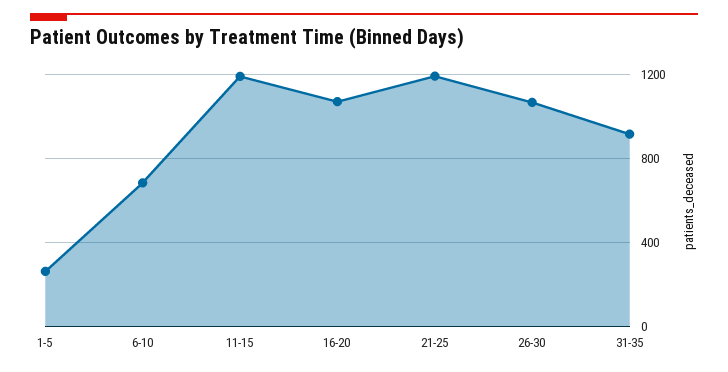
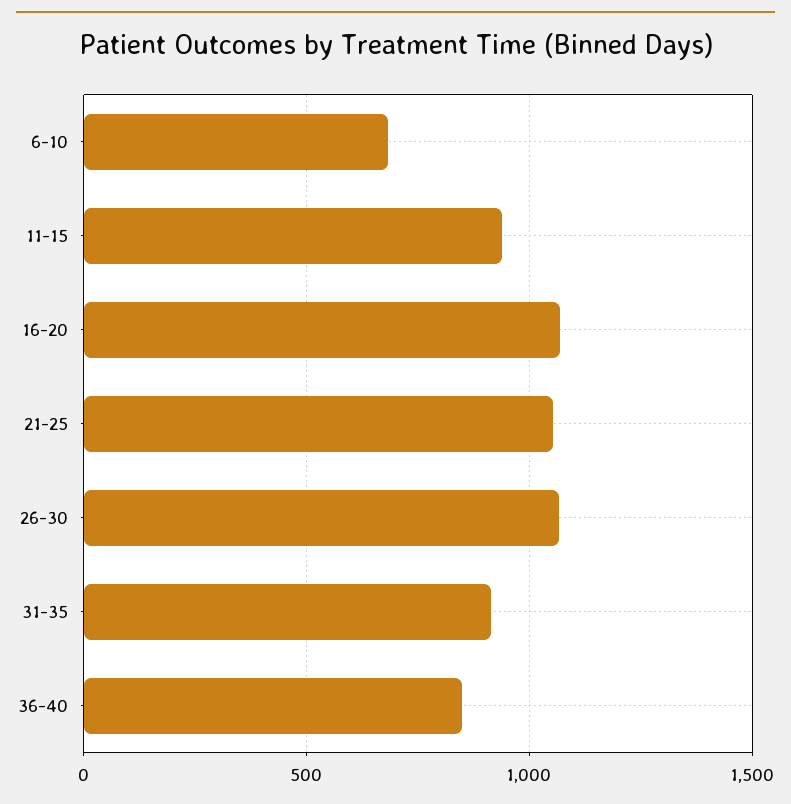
1-5: 250 -> none
11-15: 1200 -> 950
21-25: 1200 -> 1050
36-40: none -> 850

